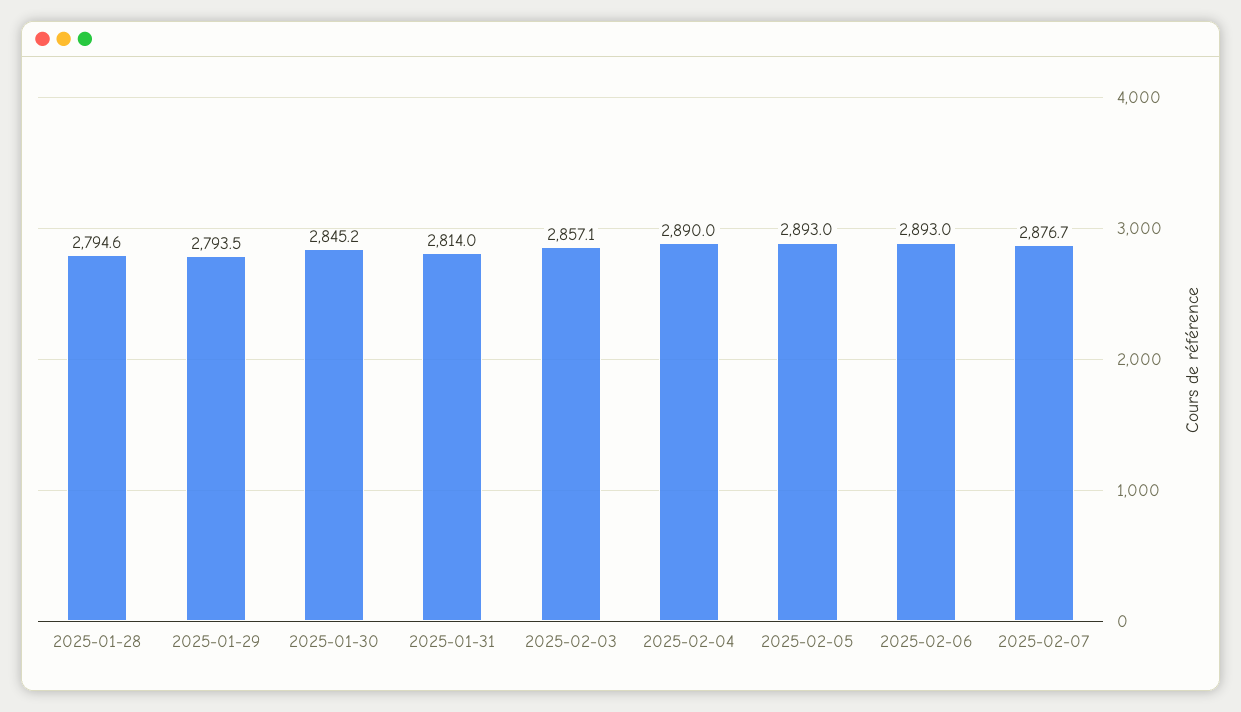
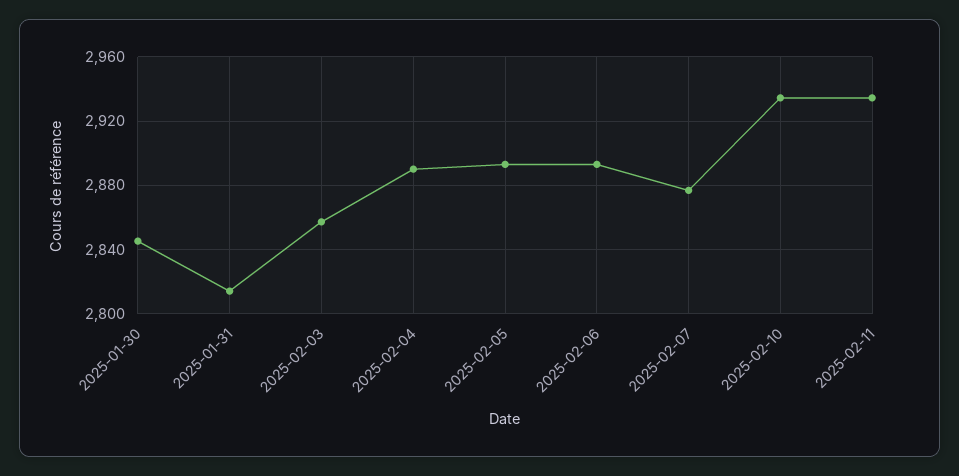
2025-01-28: 2794.6 -> none
2025-01-29: 2793.5 -> none
2025-02-10: none -> 2935
2025-02-11: none -> 2935

